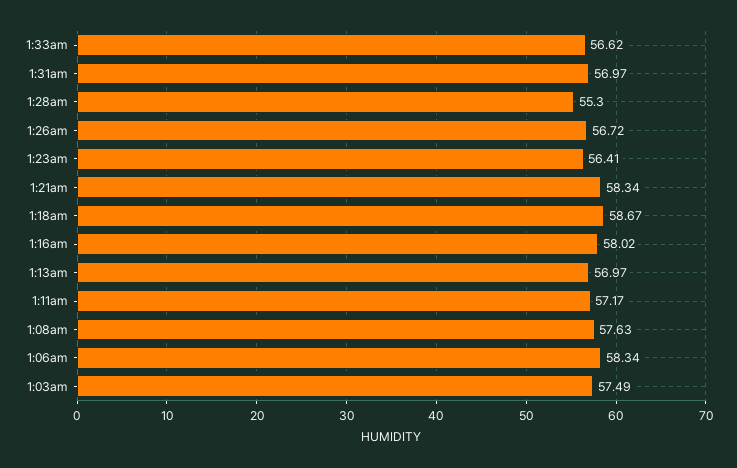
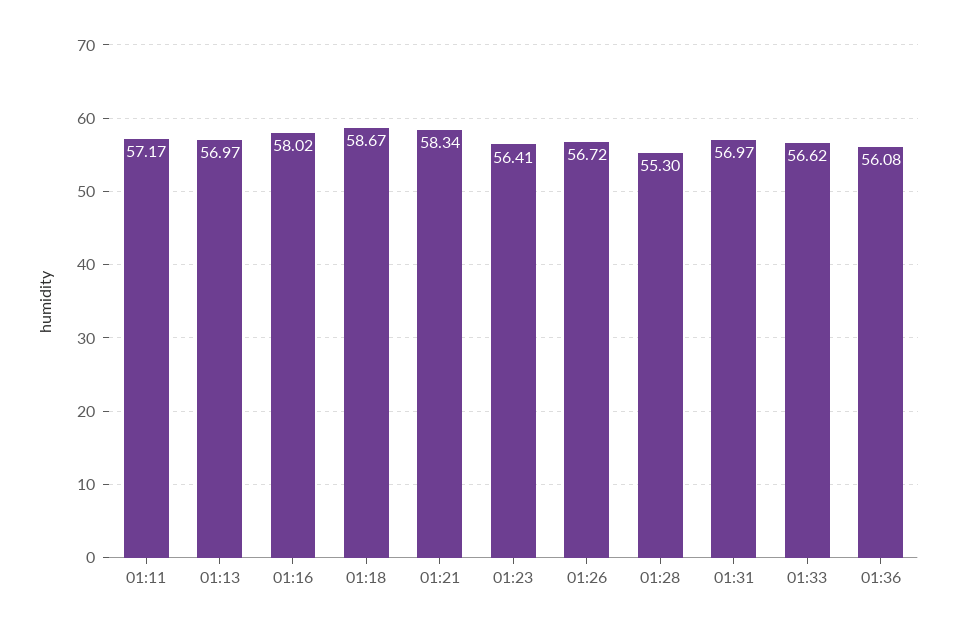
1:08am: 57.63 -> none
1:06am: 58.34 -> none
1:03am: 57.49 -> none
01:36: none -> 56.08

